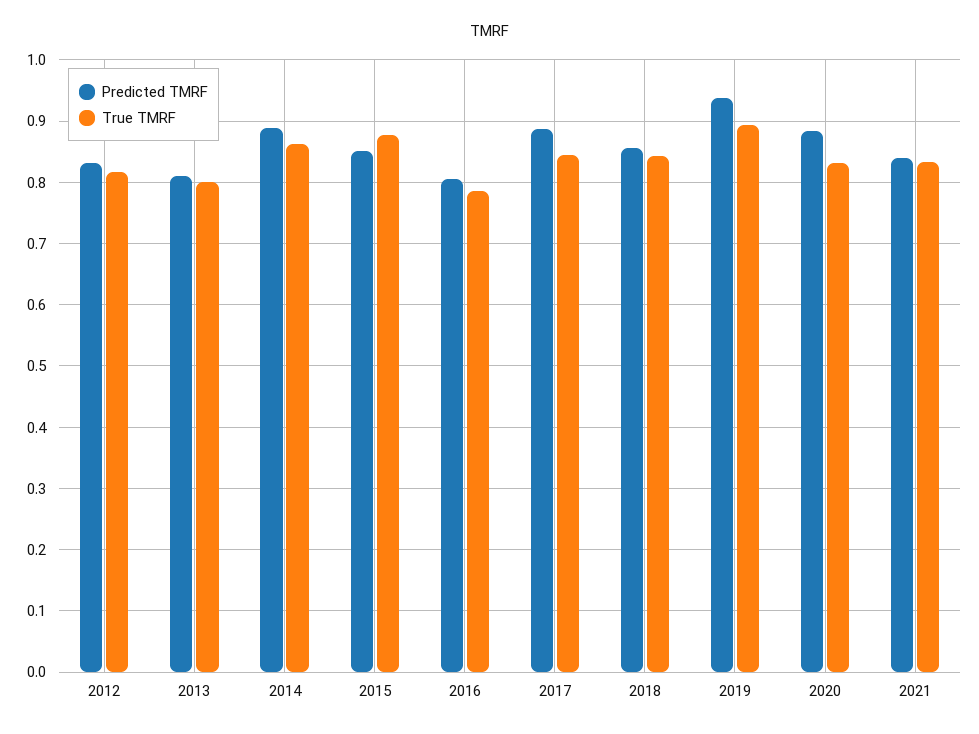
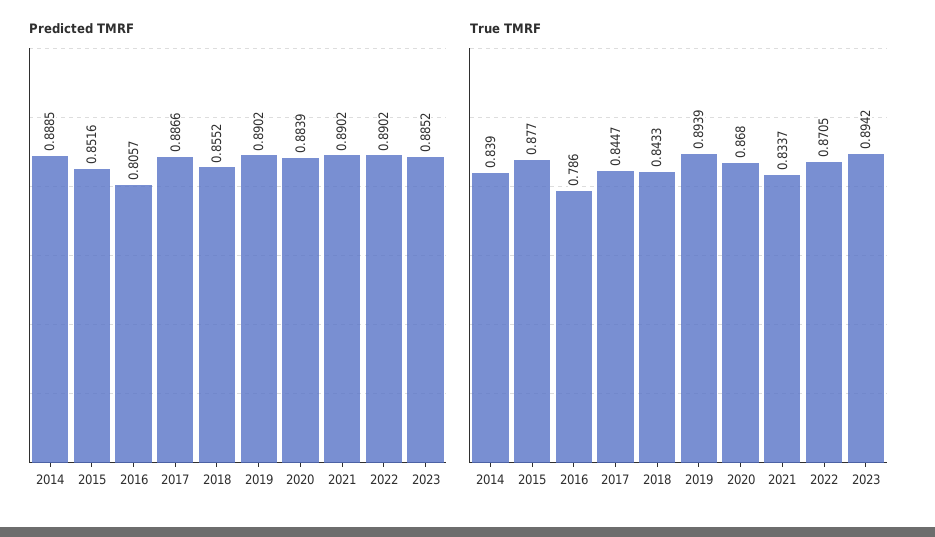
Predicted TMRF, 2012: 0.83 -> none
True TMRF, 2012: 0.82 -> none
Predicted TMRF, 2013: 0.81 -> none
True TMRF, 2013: 0.8 -> none
True TMRF, 2014: 0.86 -> 0.839
Predicted TMRF, 2019: 0.94 -> 0.8902
True TMRF, 2020: 0.83 -> 0.868
Predicted TMRF, 2021: 0.84 -> 0.8902
Predicted TMRF, 2022: none -> 0.8902
Predicted TMRF, 2023: none -> 0.8852
True TMRF, 2022: none -> 0.8705
True TMRF, 2023: none -> 0.8942

